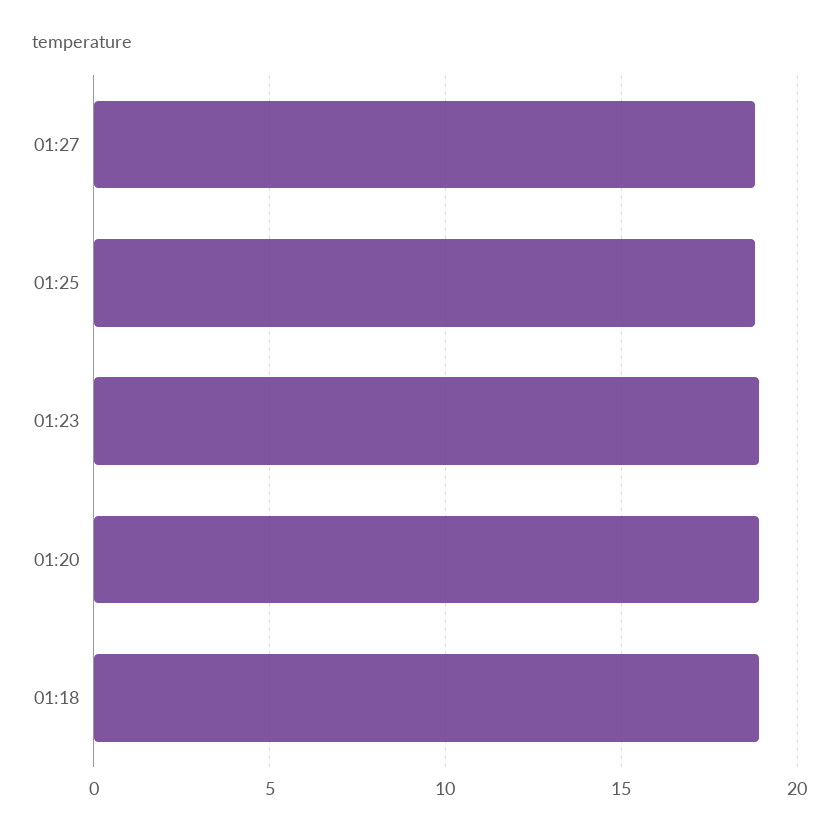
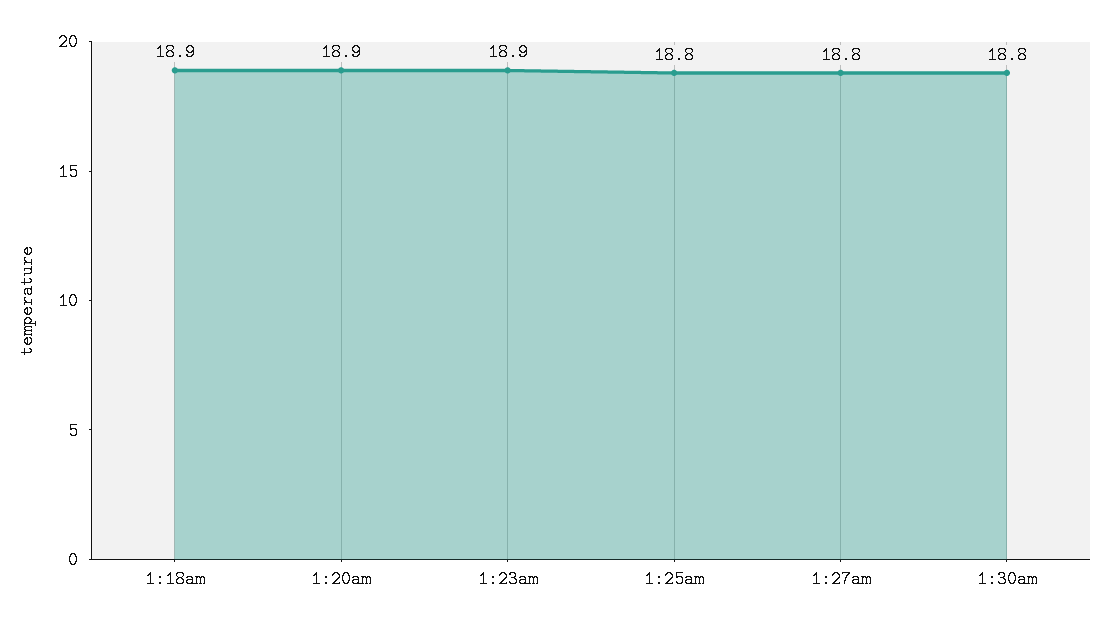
1:30am: none -> 18.8

